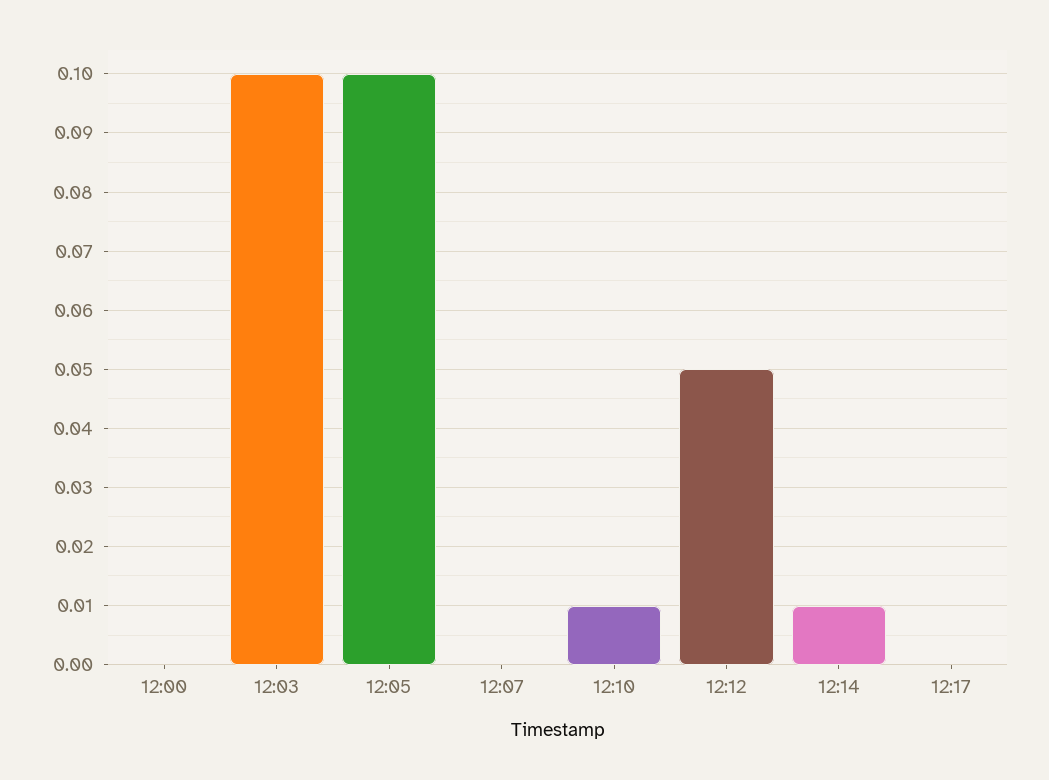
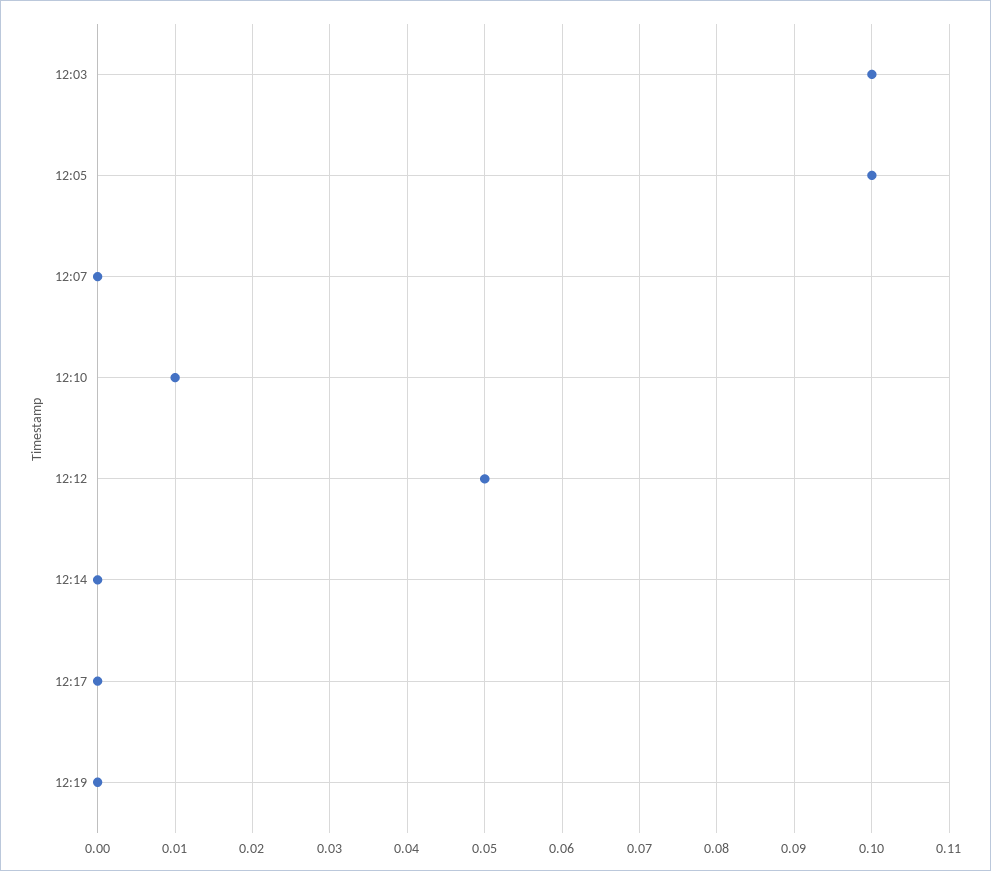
12:00: 0 -> none
12:14: 0.01 -> 0
12:19: none -> 0

